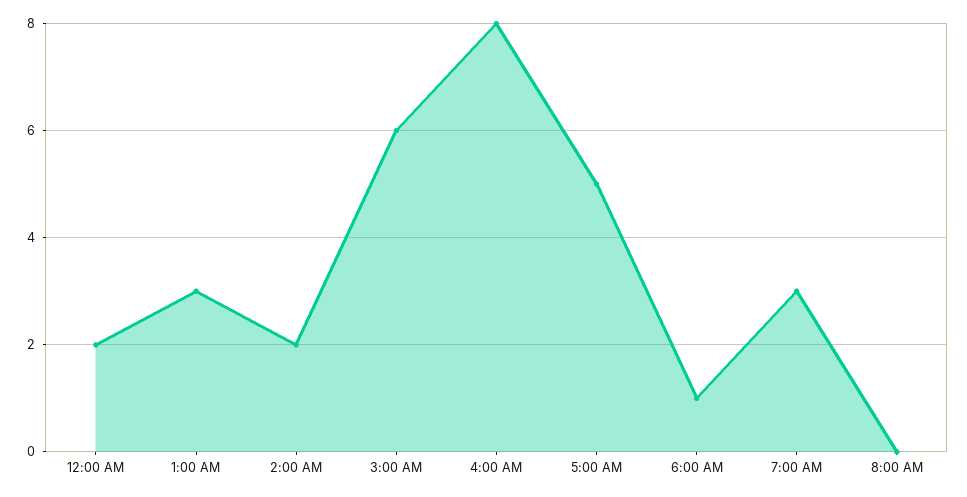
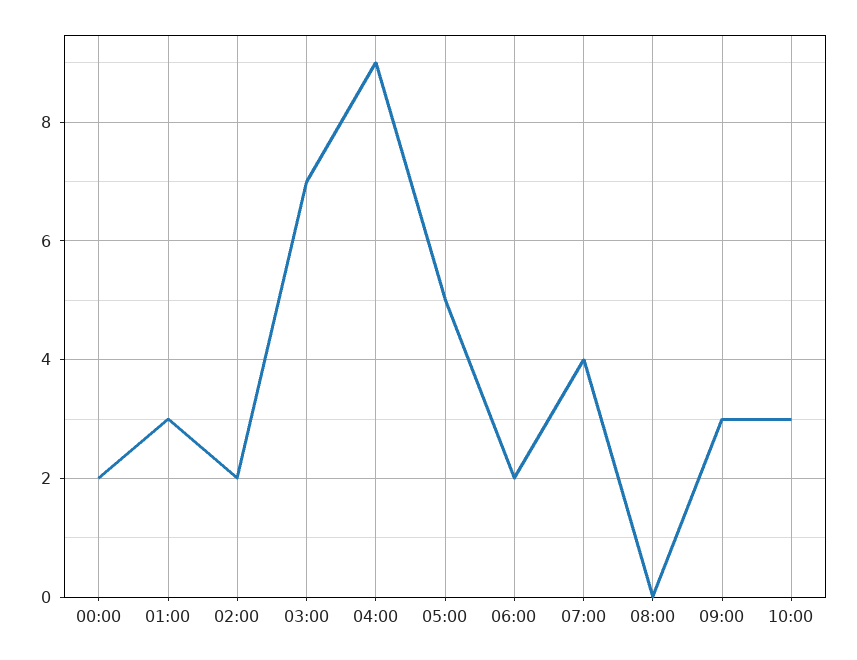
3:00 AM: 6 -> 7
4:00 AM: 8 -> 9
6:00 AM: 1 -> 2
7:00 AM: 3 -> 4
09:00: none -> 3
10:00: none -> 3

